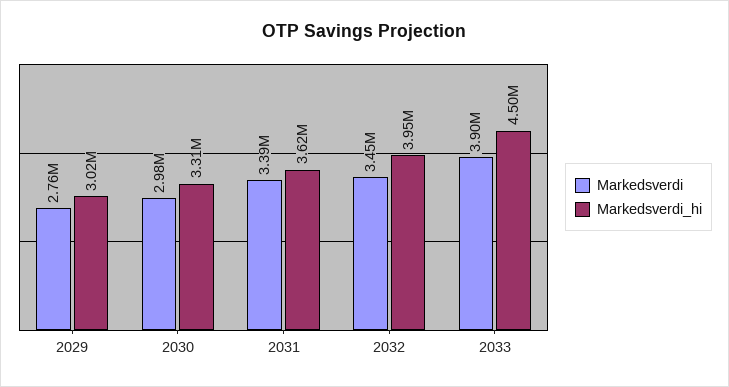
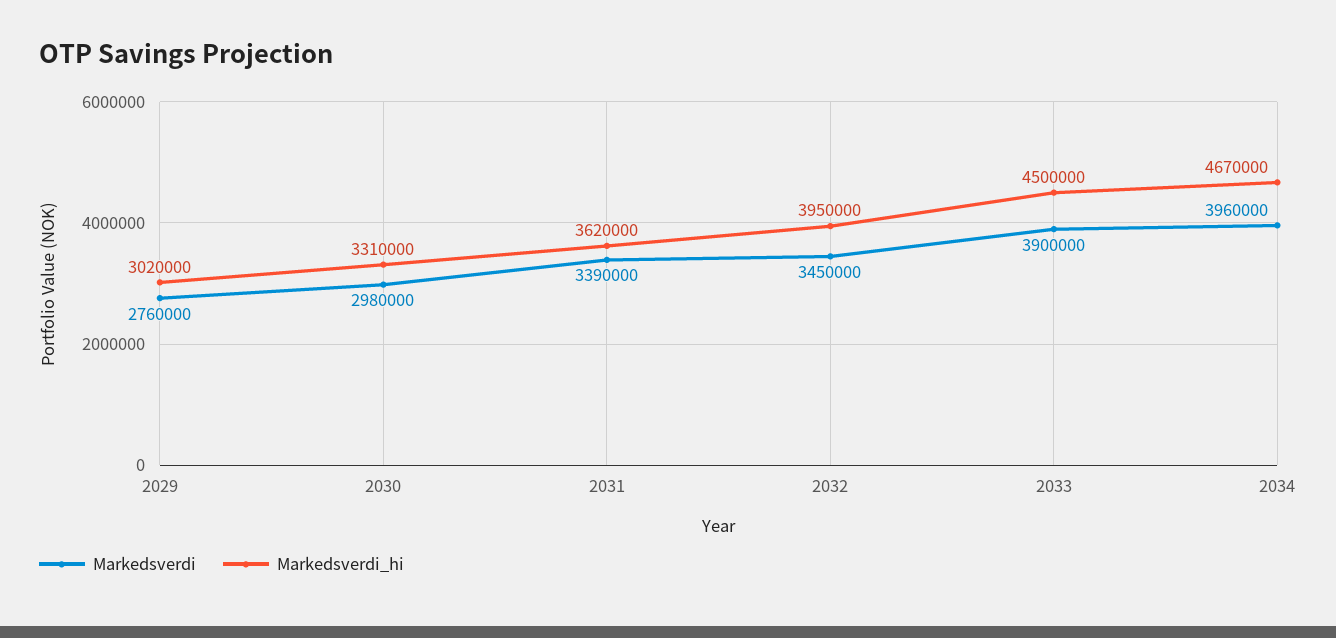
Markedsverdi, 2034: none -> 3960000
Markedsverdi_hi, 2034: none -> 4670000

